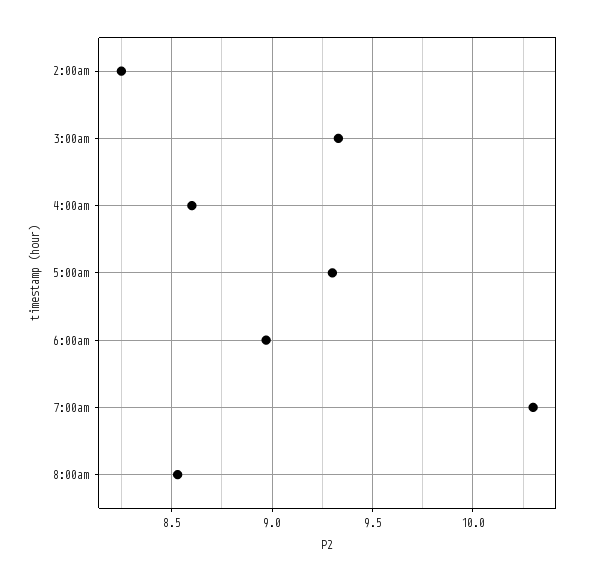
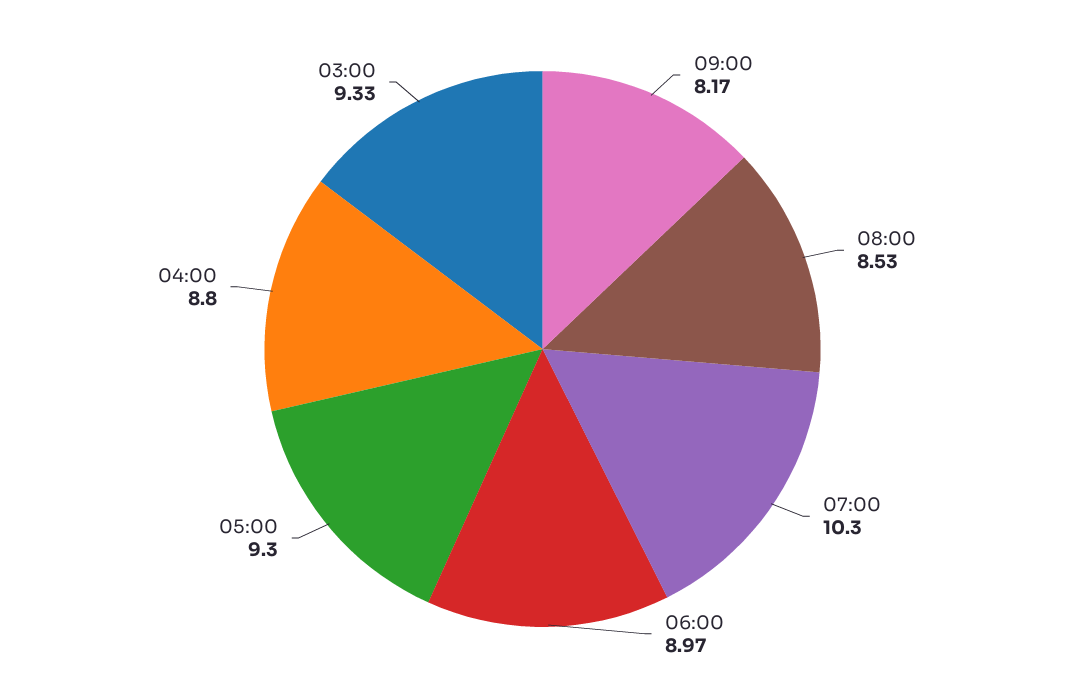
2:00am: 8.25 -> none
4:00am: 8.6 -> 8.8
09:00: none -> 8.17

